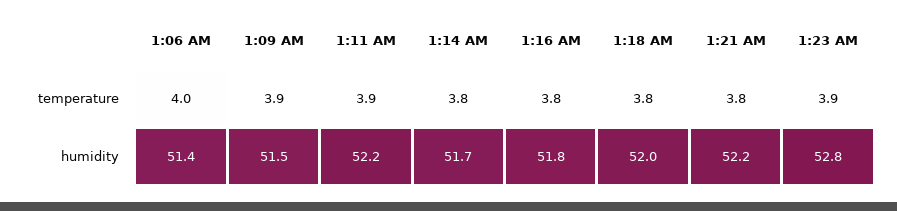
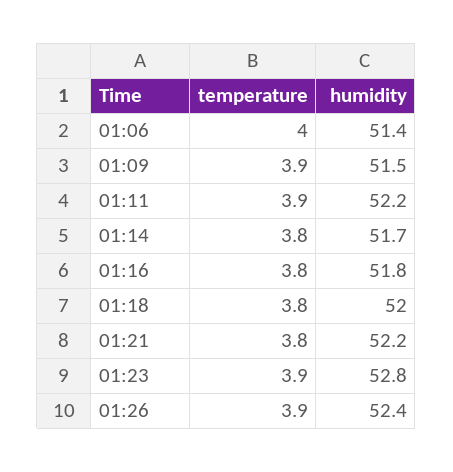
01:26, temperature: none -> 3.9
01:26, humidity: none -> 52.4

